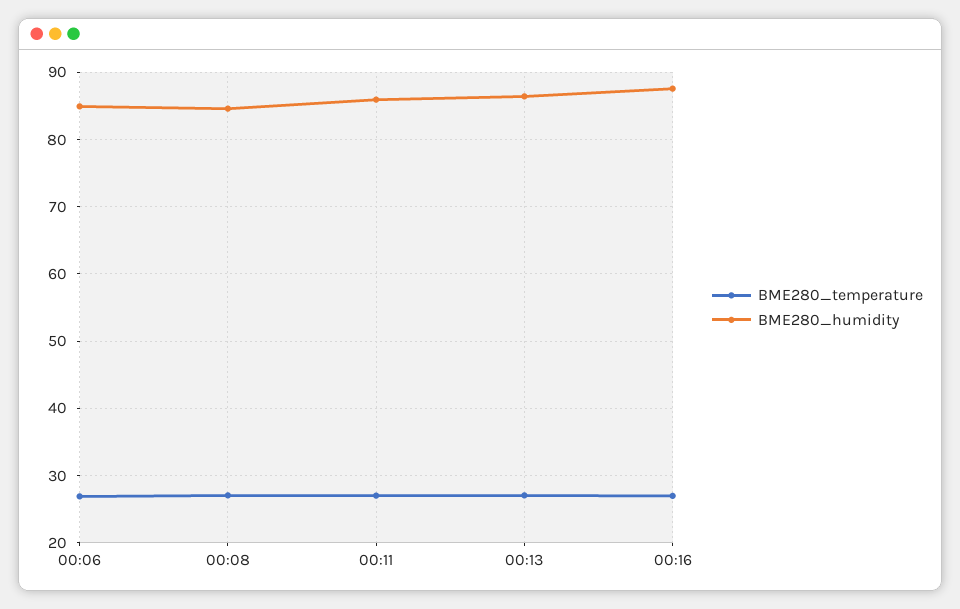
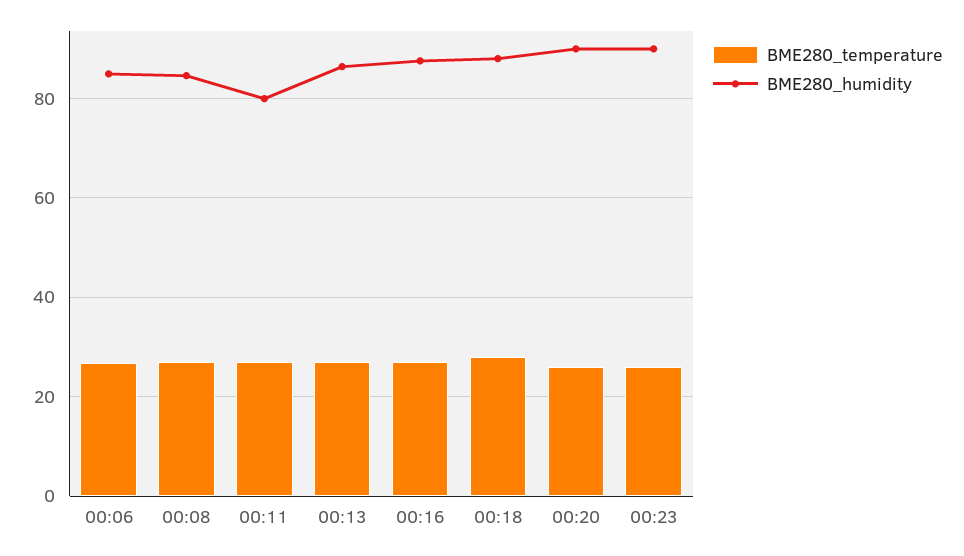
BME280_humidity, 00:11: 86 -> 80
BME280_temperature, 00:18: none -> 28
BME280_humidity, 00:18: none -> 88
BME280_temperature, 00:20: none -> 26
BME280_humidity, 00:20: none -> 90
BME280_temperature, 00:23: none -> 26
BME280_humidity, 00:23: none -> 90

